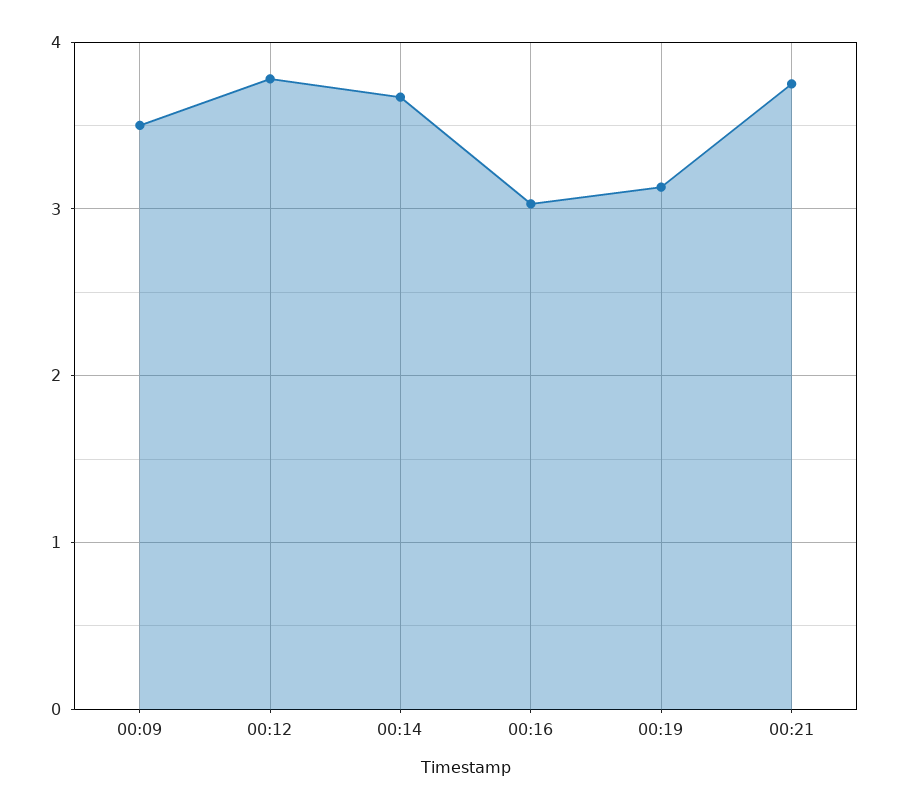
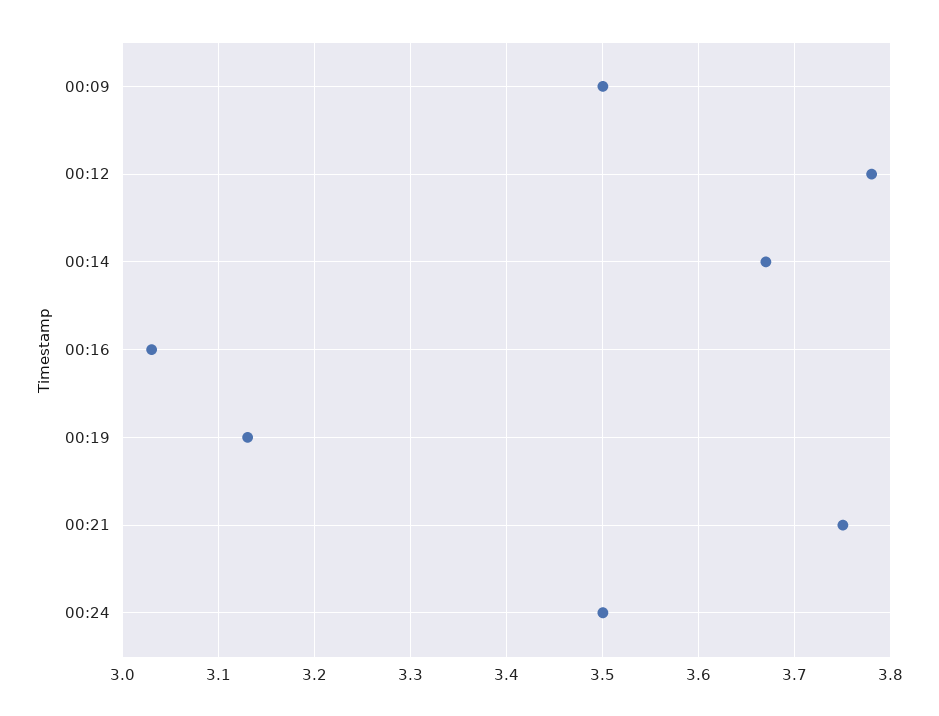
00:24: none -> 3.5

